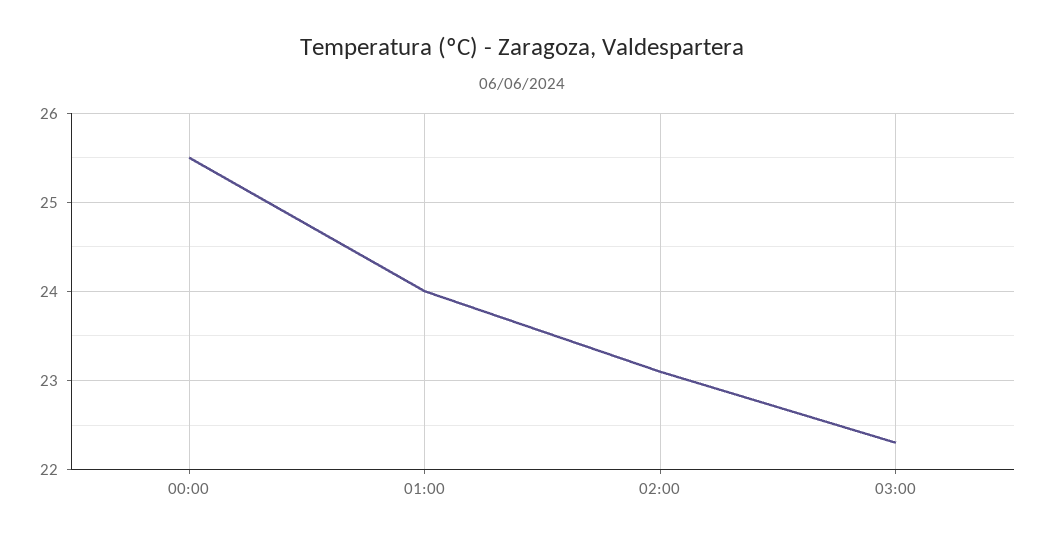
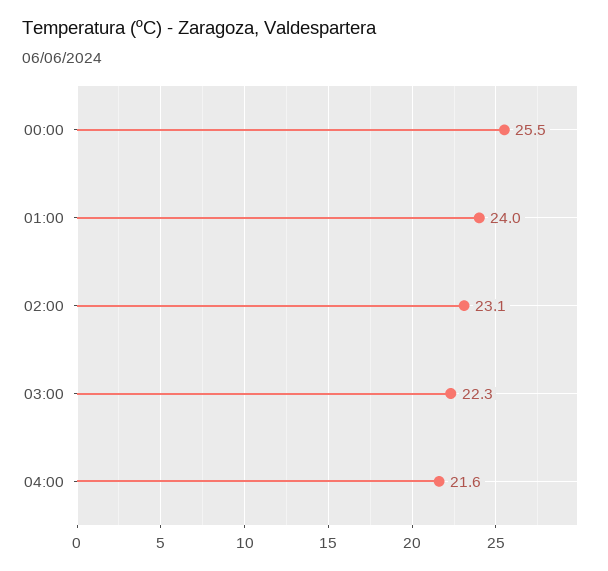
04:00: none -> 21.6

